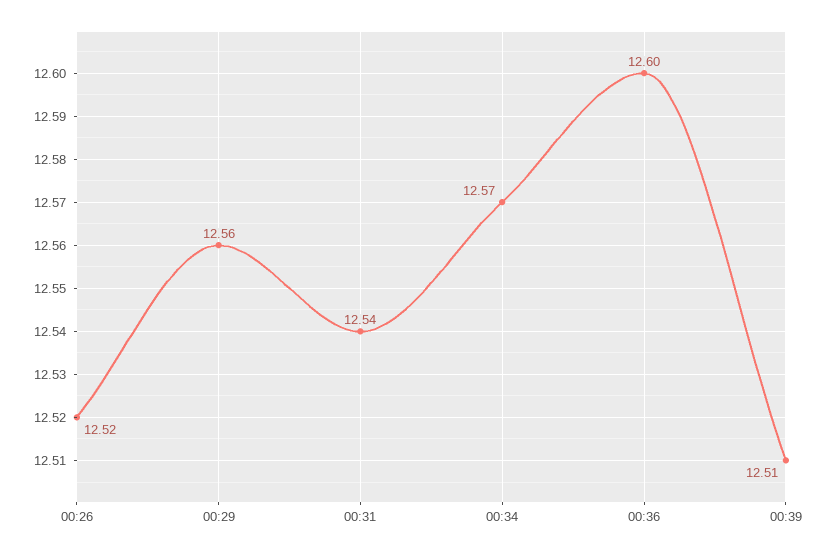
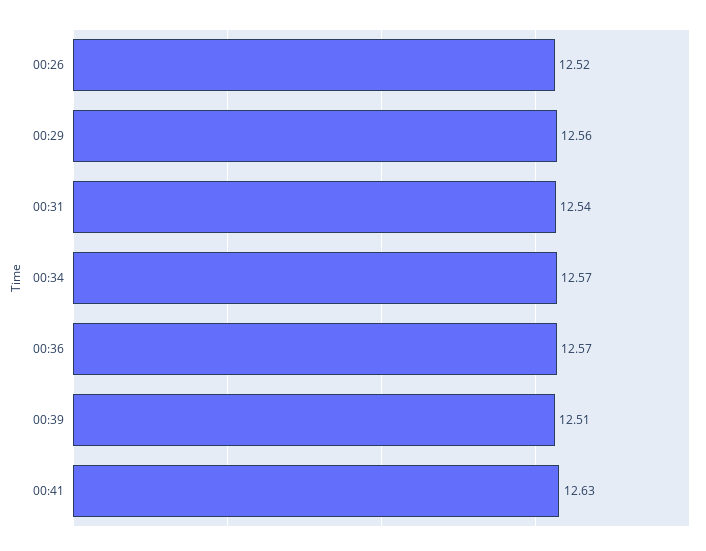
00:36: 12.6 -> 12.57
00:41: none -> 12.63

